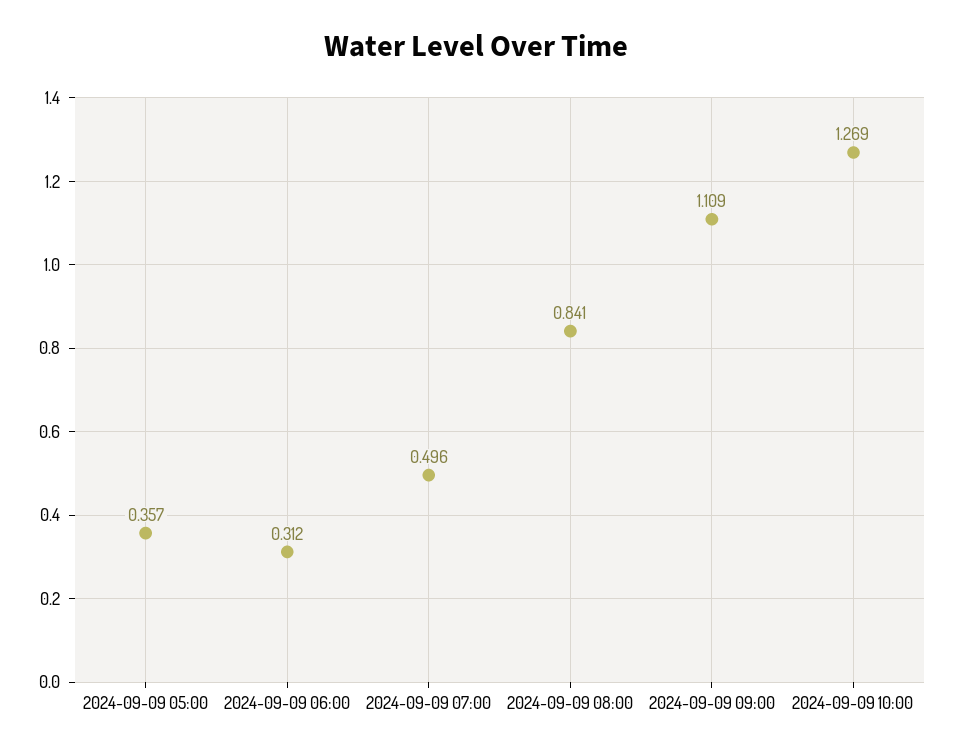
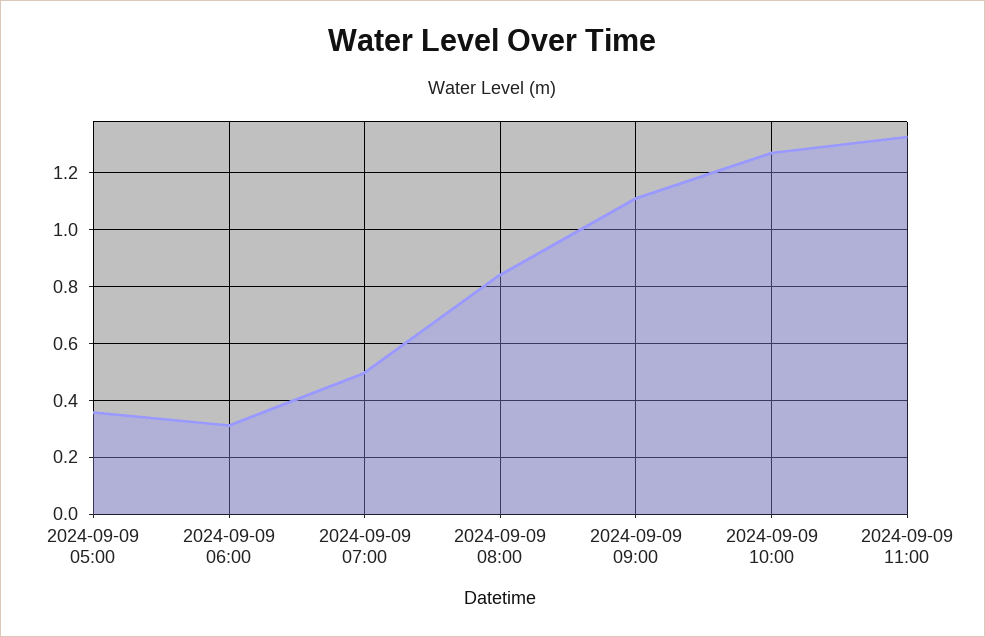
2024-09-09 11:00: none -> 1.325

